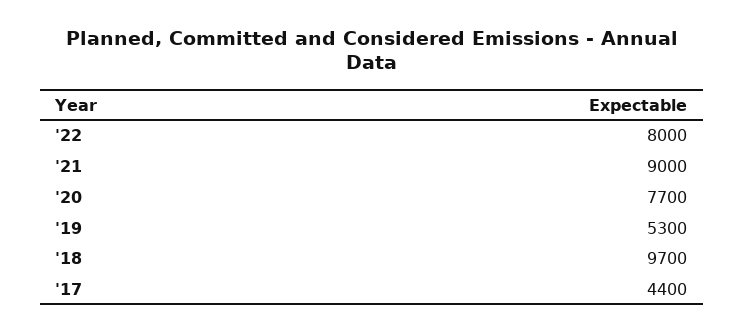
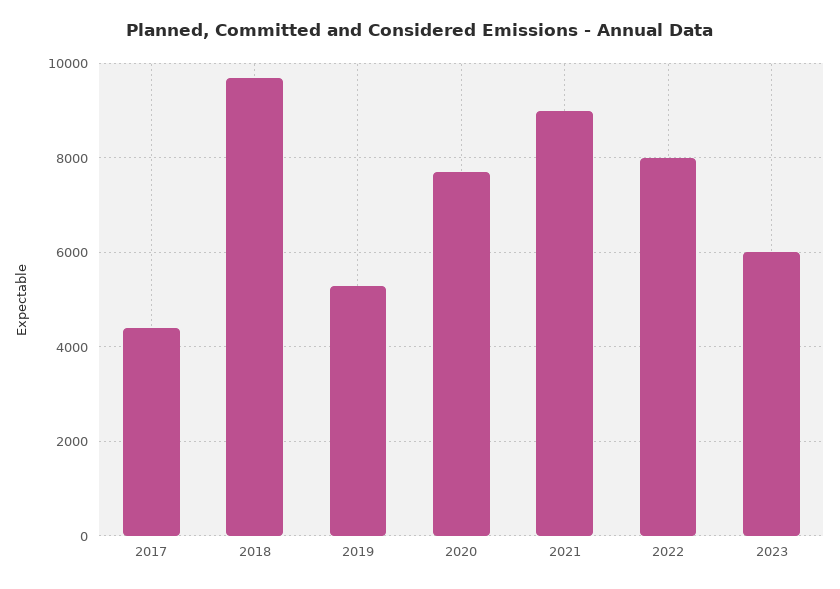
2023: none -> 6000

